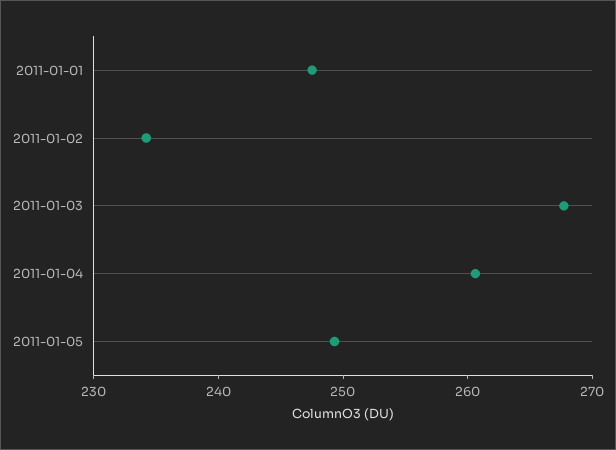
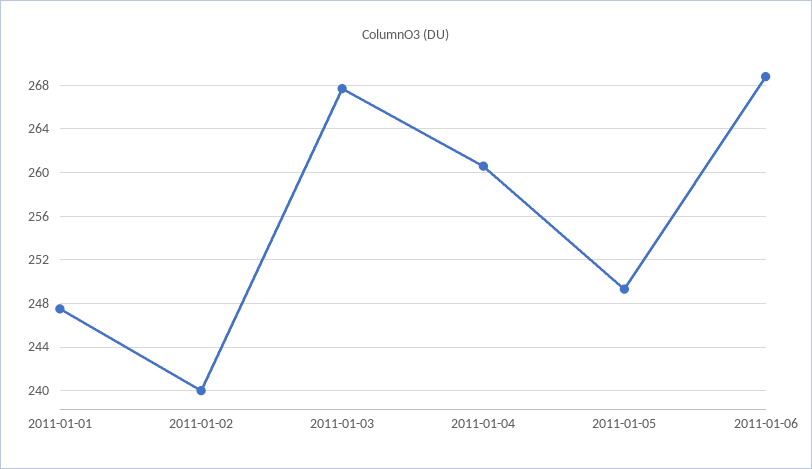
2011-01-02: 234 -> 240
2011-01-06: none -> 269

